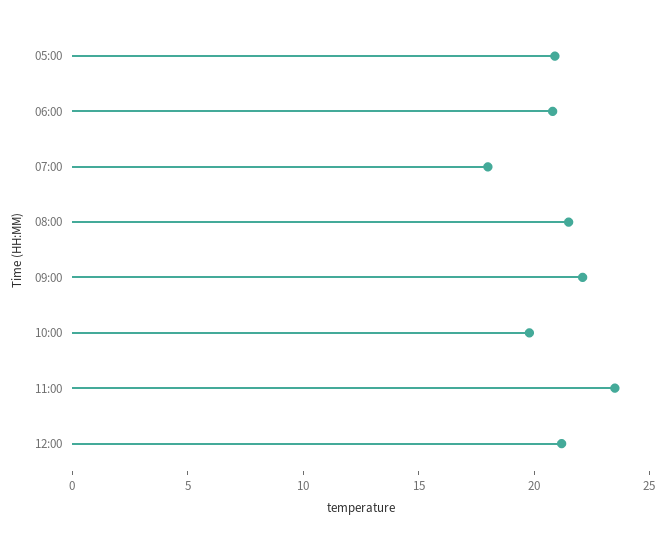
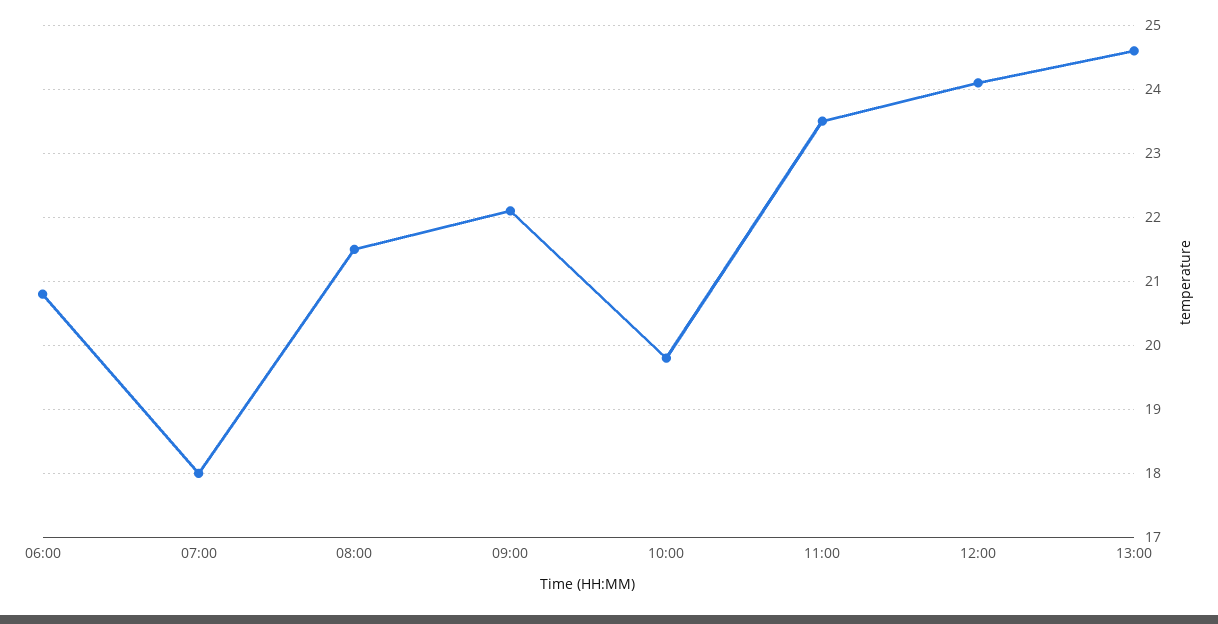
05:00: 21 -> none
12:00: 21 -> 24.1
13:00: none -> 24.6

